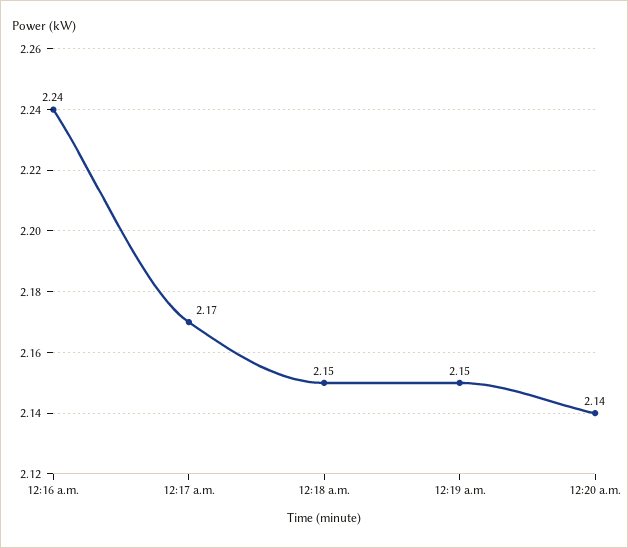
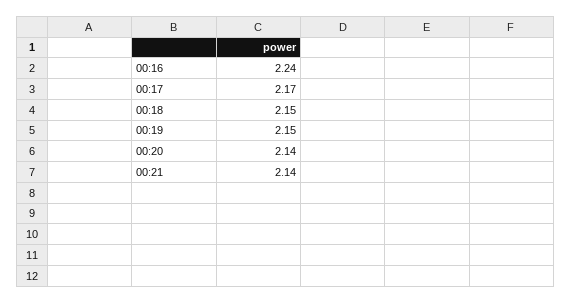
00:21: none -> 2.14

